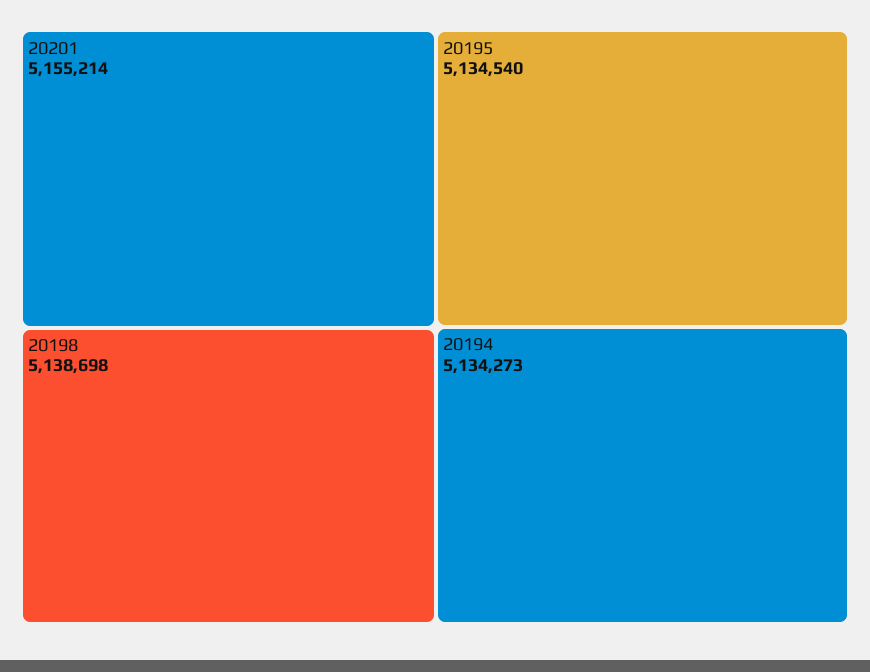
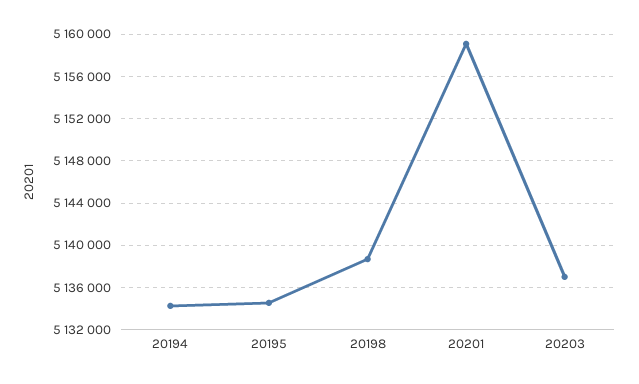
20201: 5155214 -> 5159000
20203: none -> 5137000

